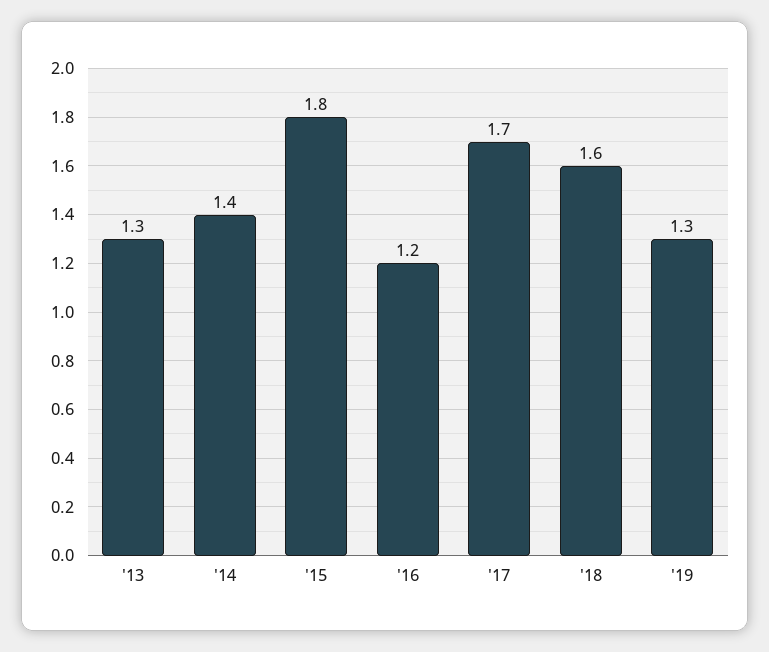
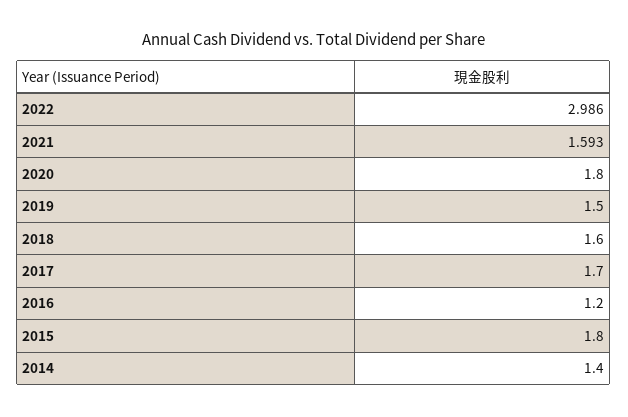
'13: 1.3 -> none
'19: 1.3 -> 1.5
2022: none -> 2.986
2021: none -> 1.593
2020: none -> 1.8

